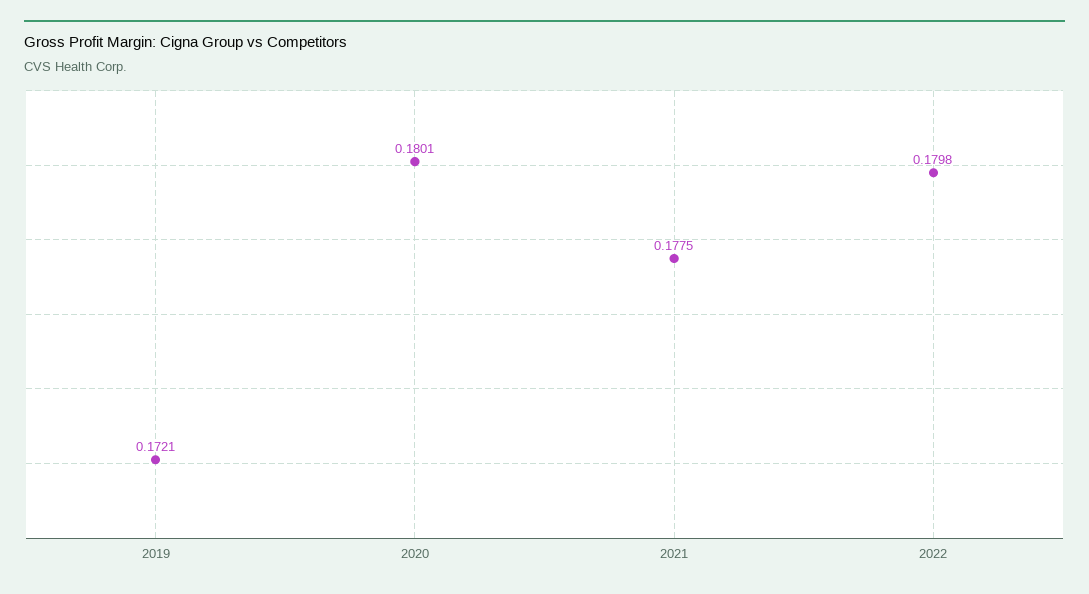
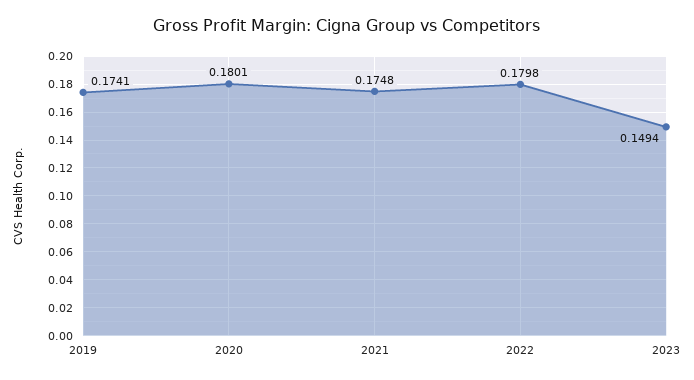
2019: 0.1721 -> 0.1741
2021: 0.1775 -> 0.1748
2023: none -> 0.1494

